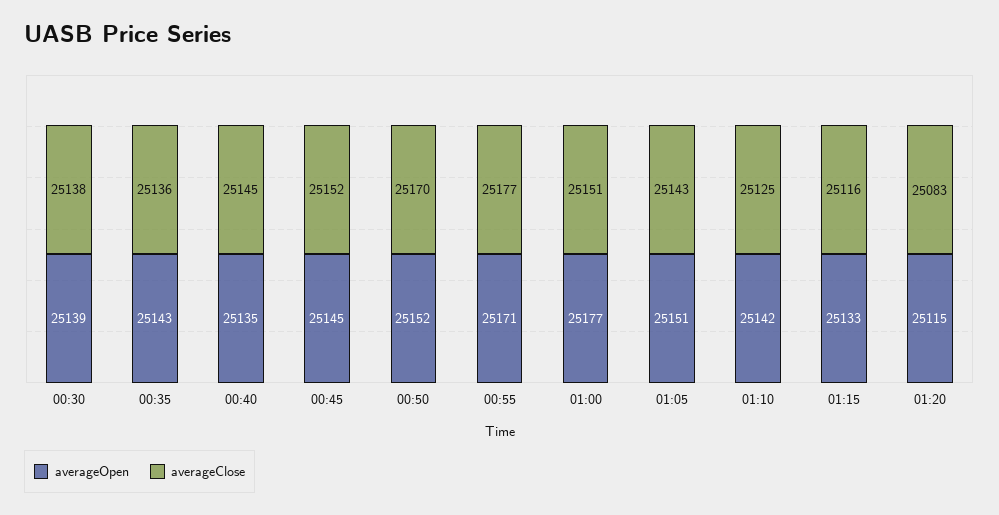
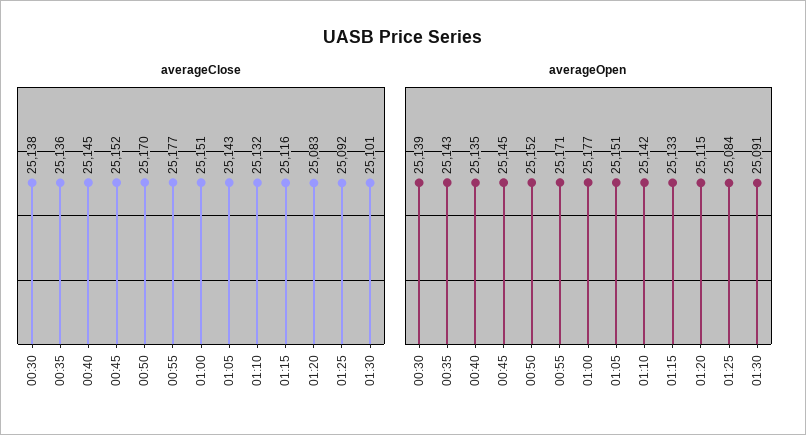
averageClose, 01:10: 25125 -> 25132
averageClose, 01:25: none -> 25092
averageClose, 01:30: none -> 25101
averageOpen, 01:25: none -> 25084
averageOpen, 01:30: none -> 25091

